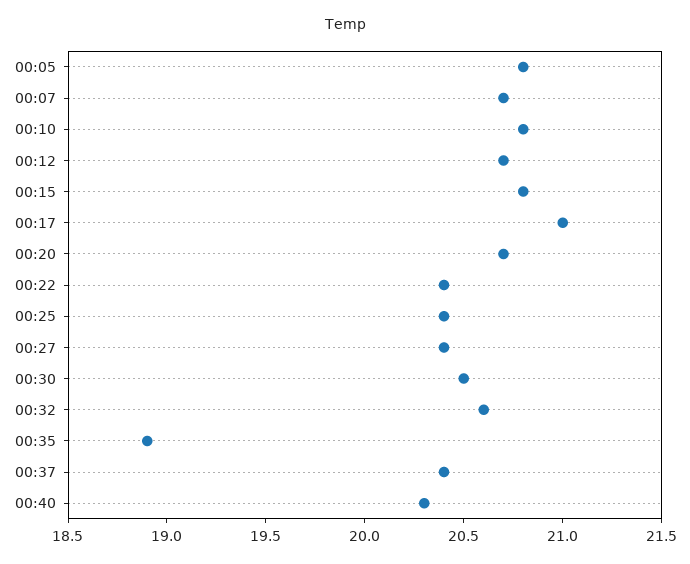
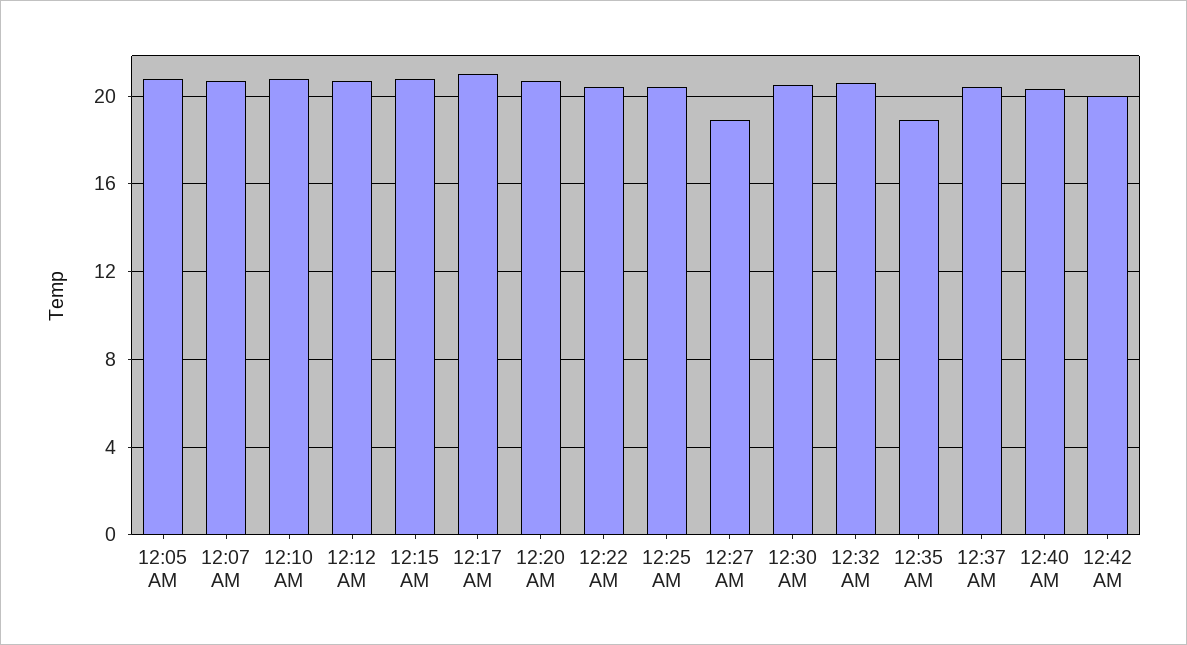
00:27: 20.4 -> 19
12:42 AM: none -> 20

